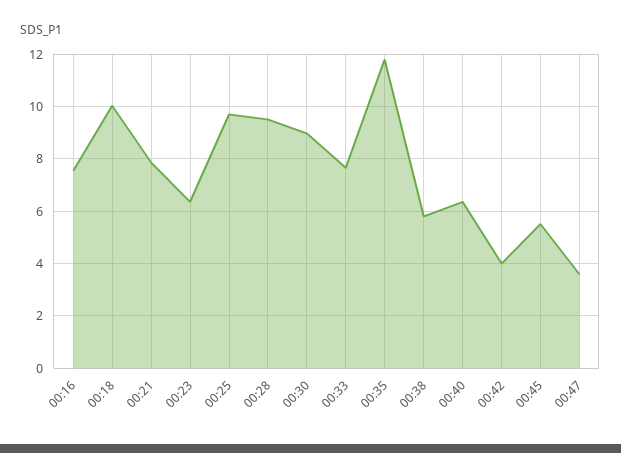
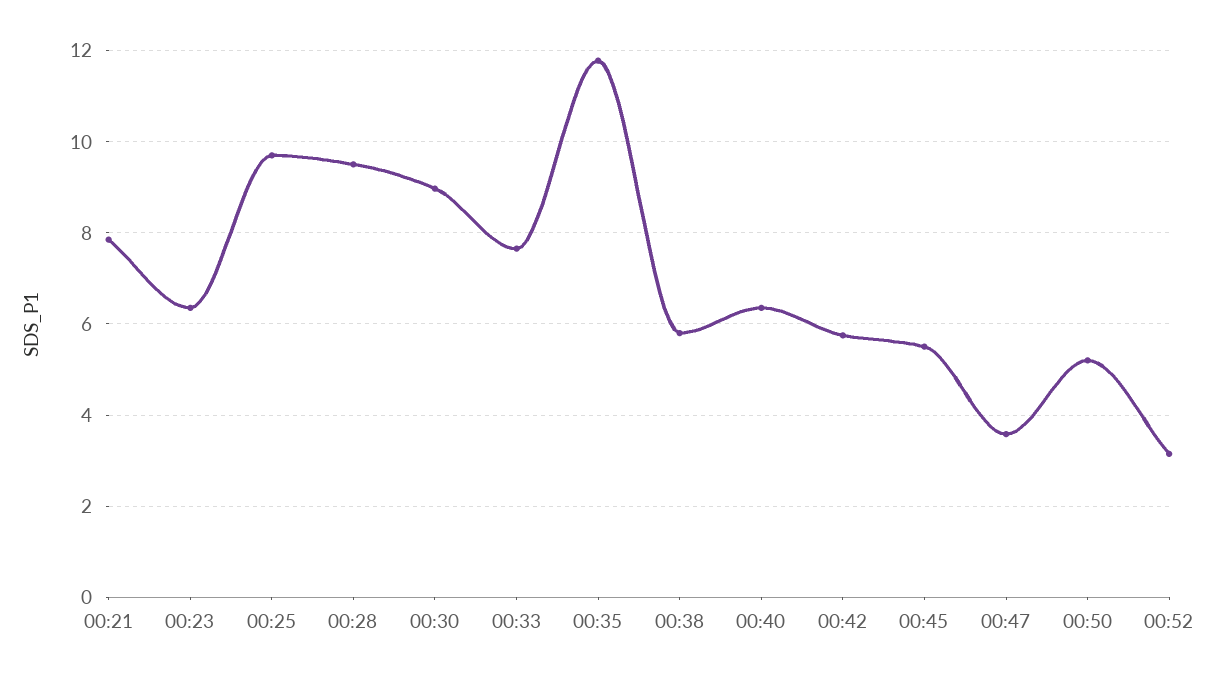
00:16: 7.5 -> none
00:18: 10 -> none
00:42: 4 -> 5.8
00:50: none -> 5.2
00:52: none -> 3.2

